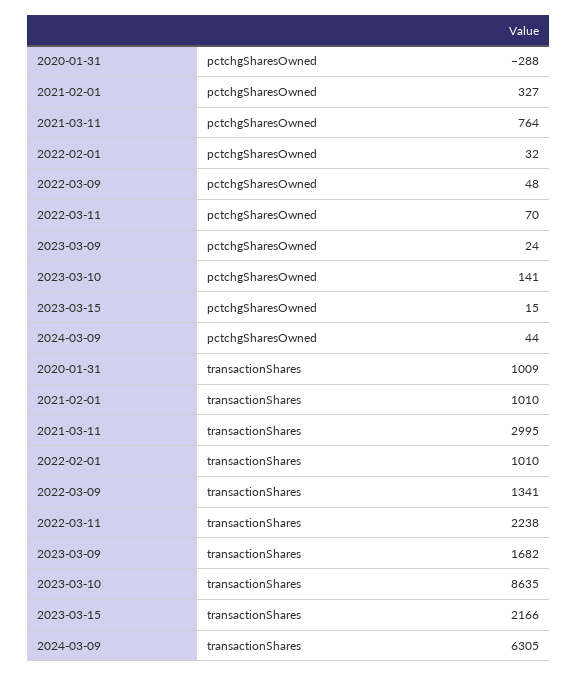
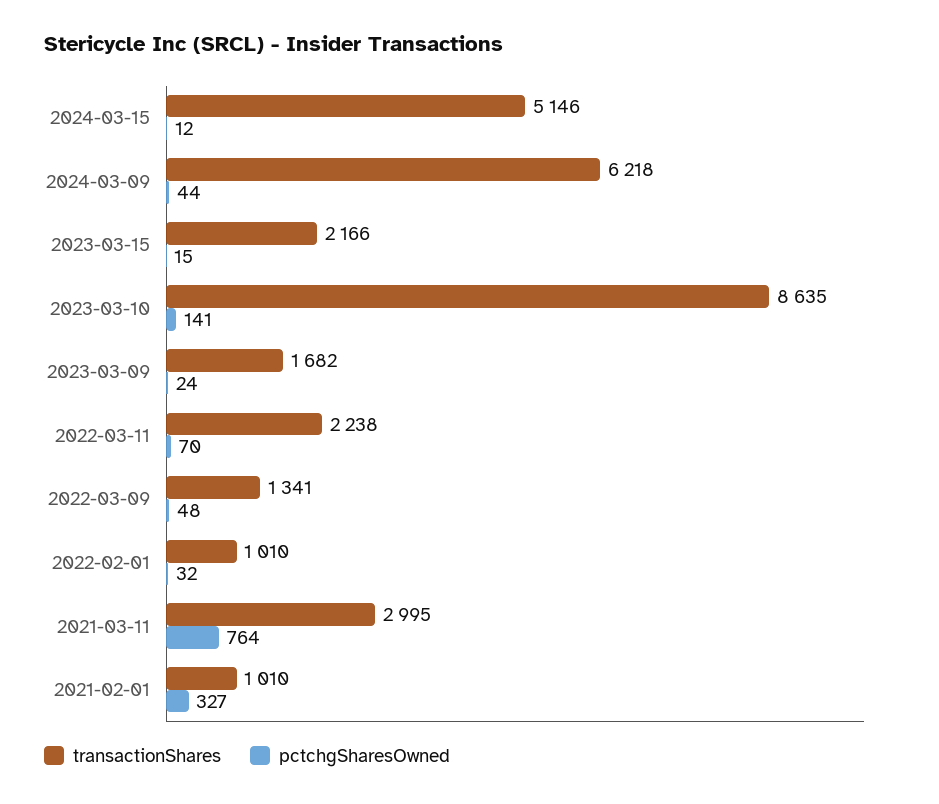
pctchgSharesOwned, 2020-01-31: -288 -> none
transactionShares, 2020-01-31: 1009 -> none
transactionShares, 2024-03-09: 6305 -> 6218
transactionShares, 2024-03-15: none -> 5146
pctchgSharesOwned, 2024-03-15: none -> 12

